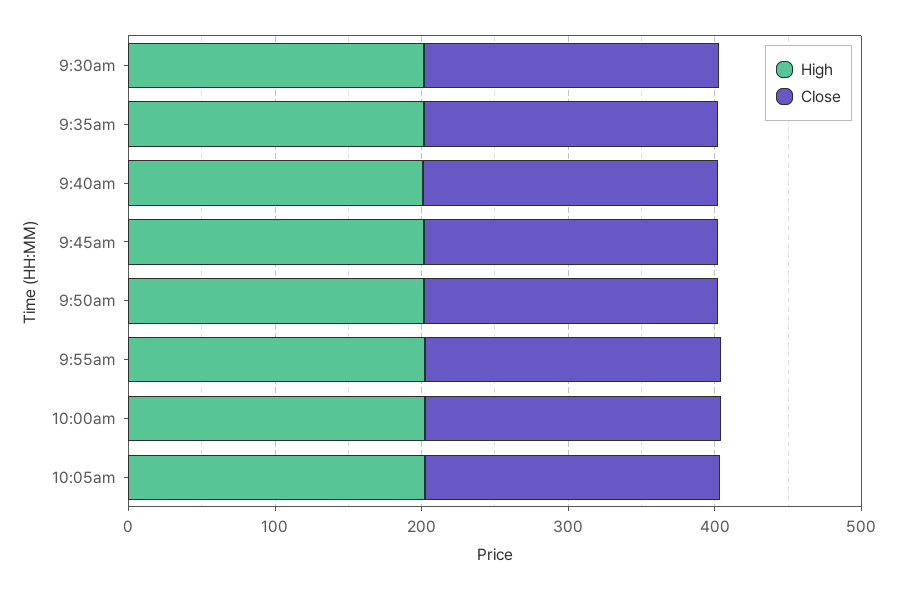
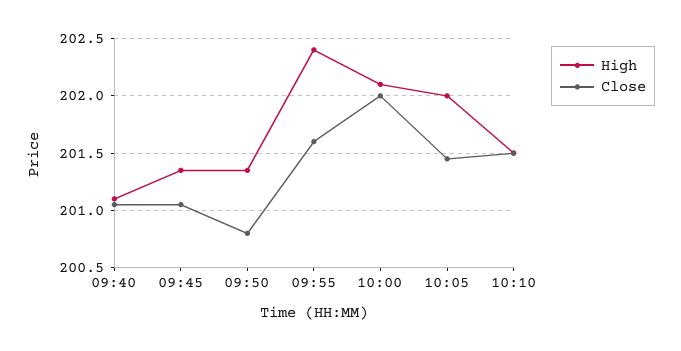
High, 9:30am: 200 -> none
Close, 9:30am: 200 -> none
High, 9:35am: 200 -> none
Close, 9:35am: 200 -> none
High, 10:10: none -> 201.5
Close, 10:10: none -> 201.5

